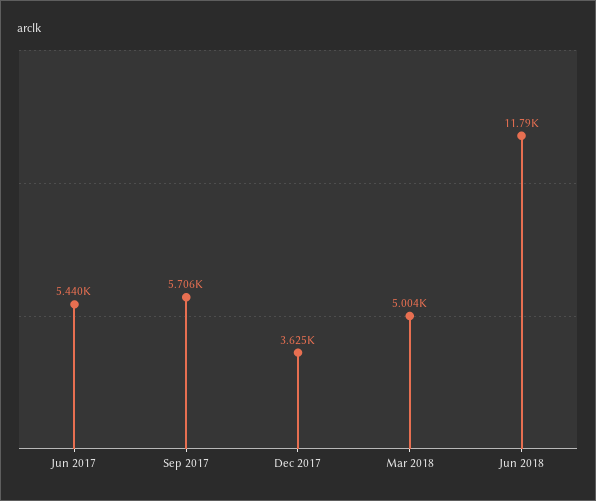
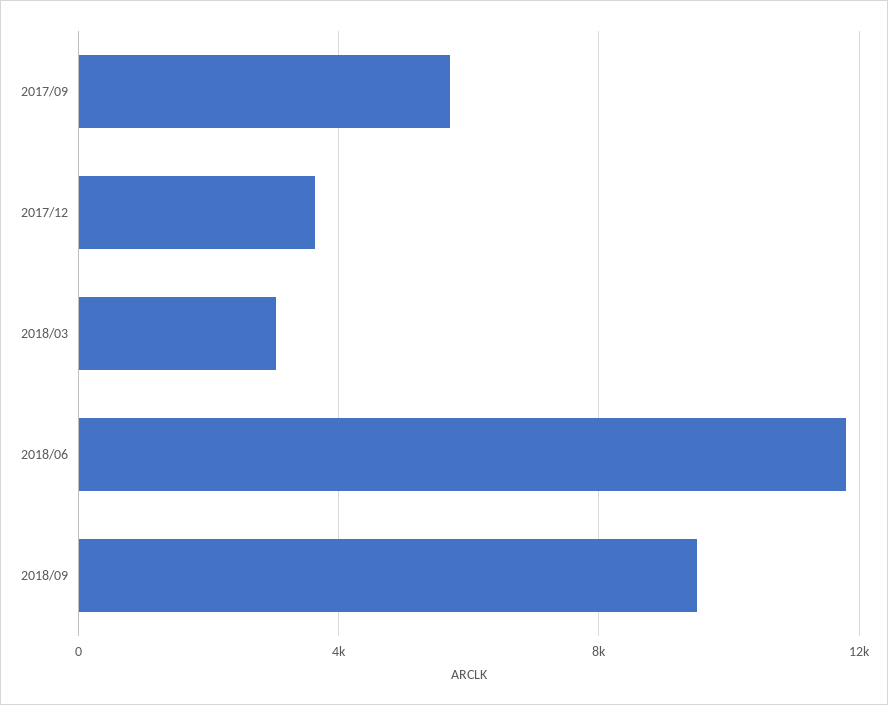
Jun 2017: 5440 -> none
Mar 2018: 5004 -> 3000
2018/09: none -> 9500

